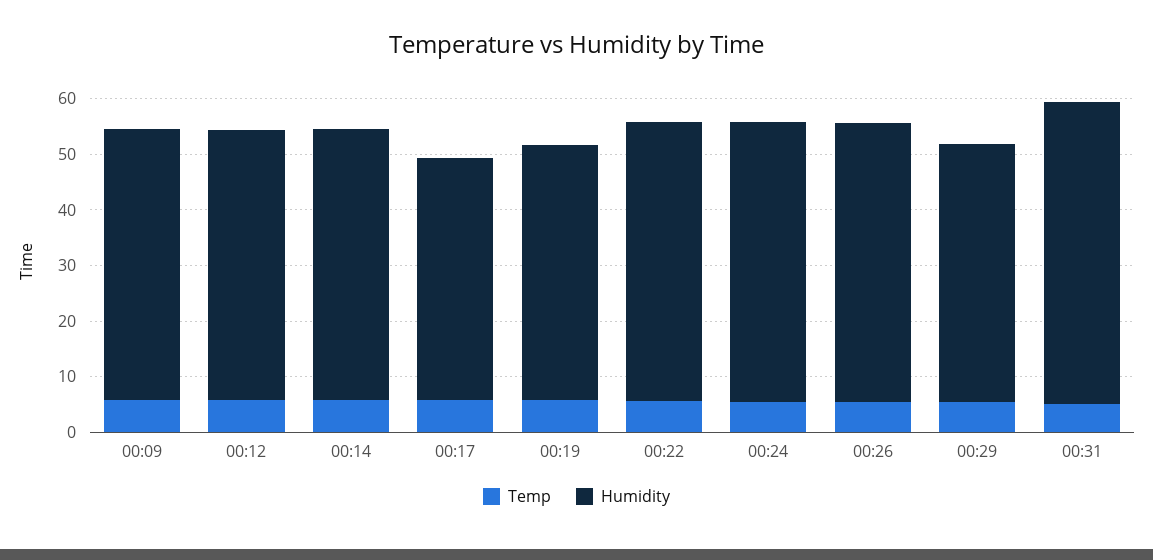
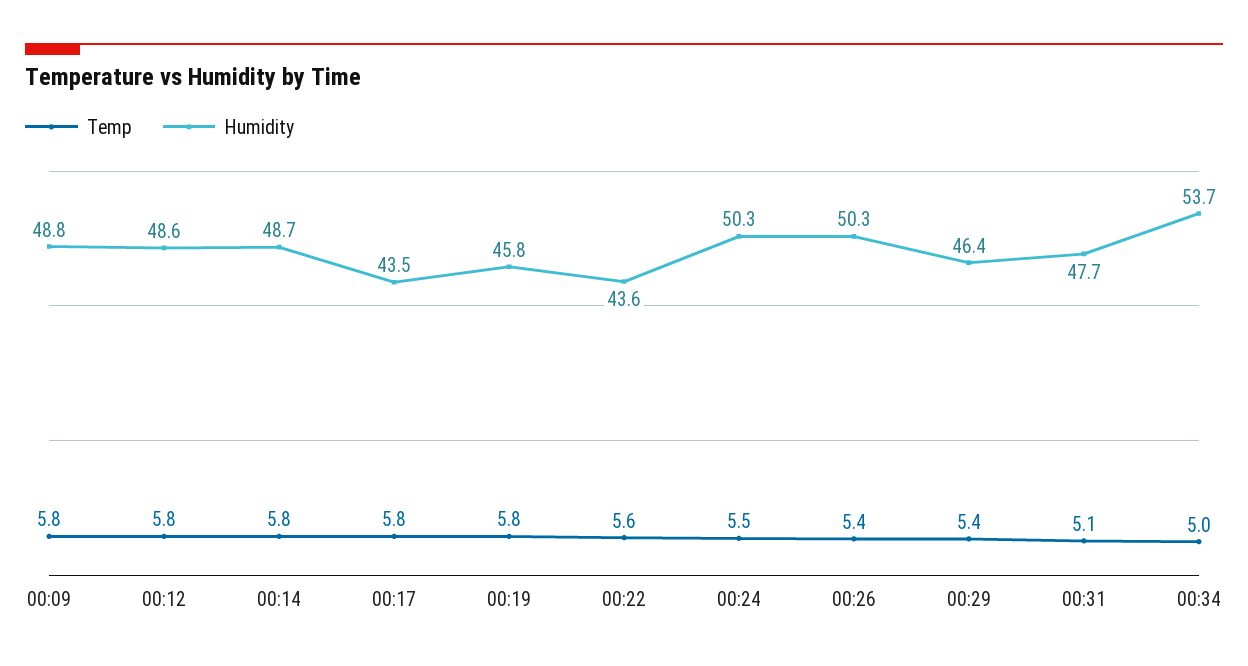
Humidity, 00:22: 50 -> 43.6
Humidity, 00:31: 54 -> 47.7
Temp, 00:34: none -> 5
Humidity, 00:34: none -> 53.7

